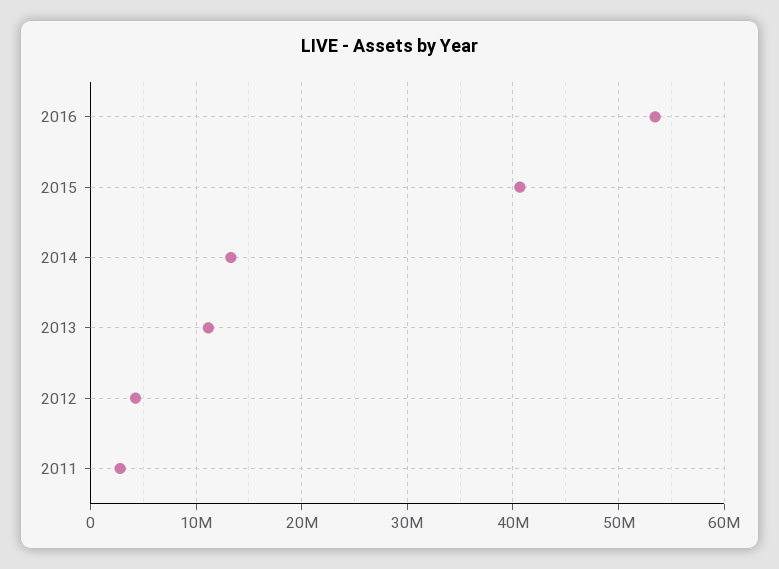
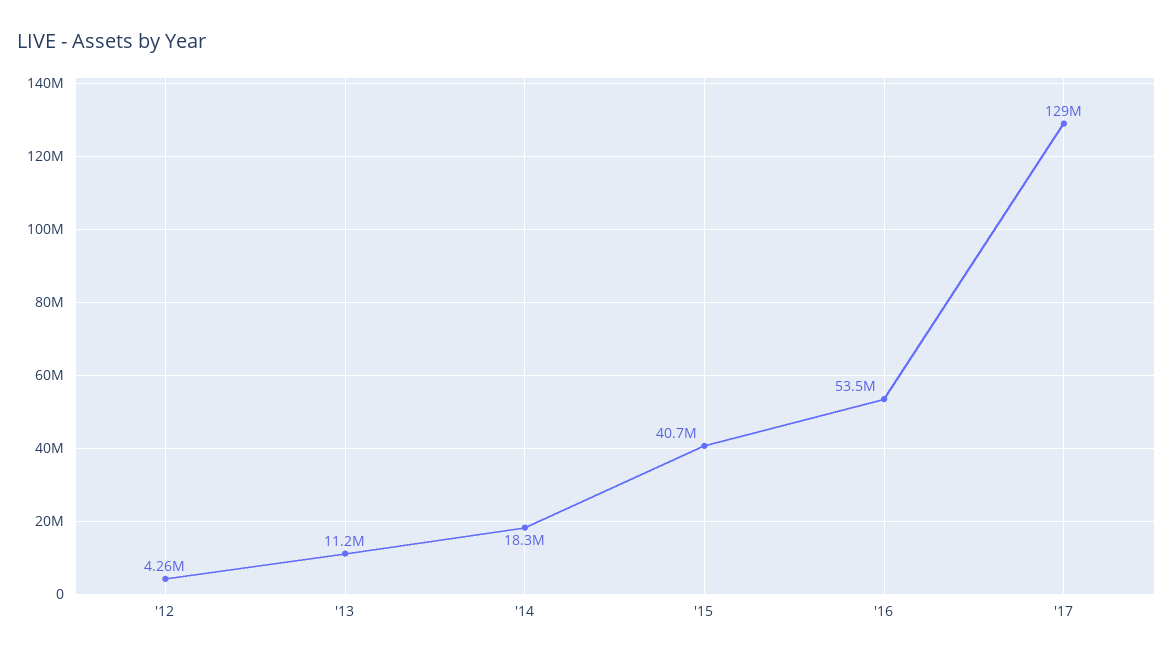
2014: 13000000 -> 18300000
2011: 3000000 -> none
'17: none -> 129000000

